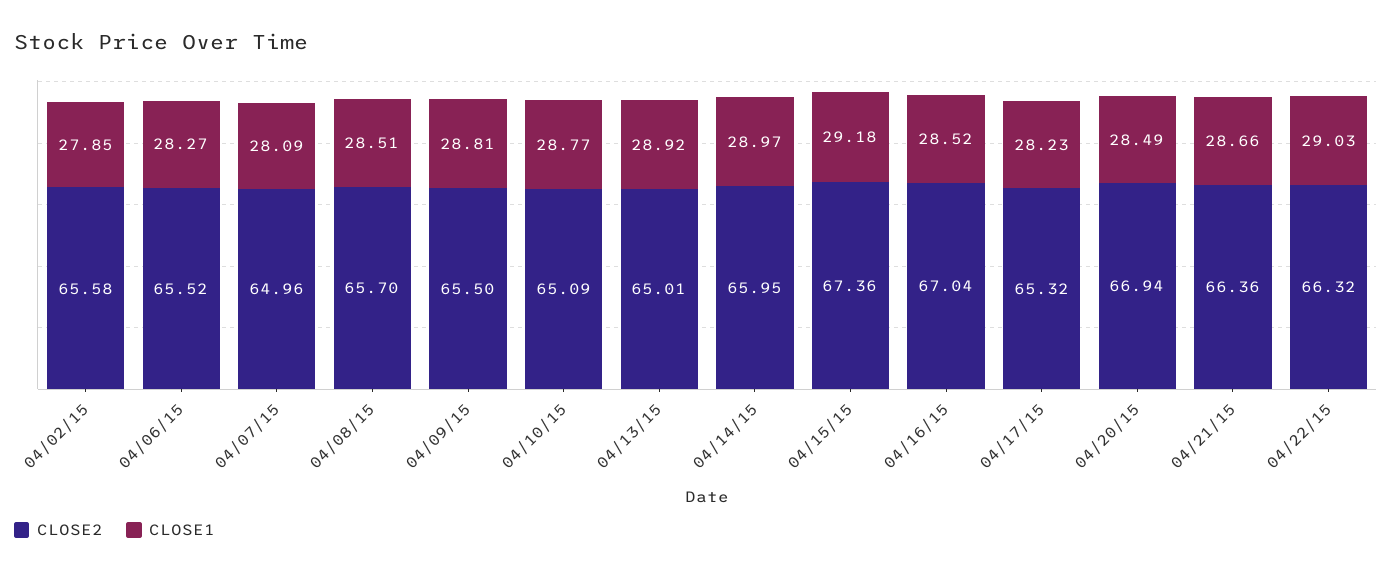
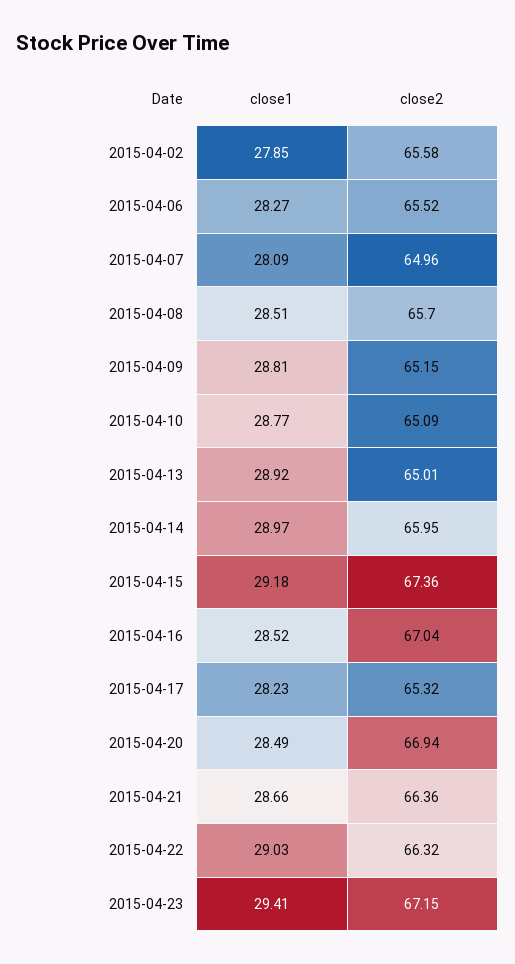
CLOSE2, 04/09/15: 65.5 -> 65.15
CLOSE1, 2015-04-23: none -> 29.41
CLOSE2, 2015-04-23: none -> 67.15

